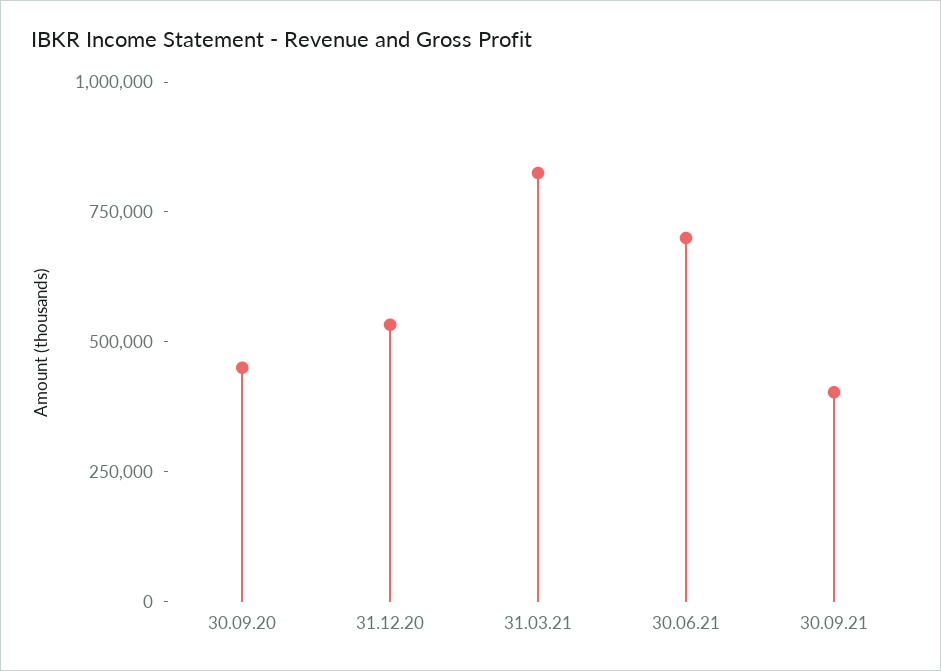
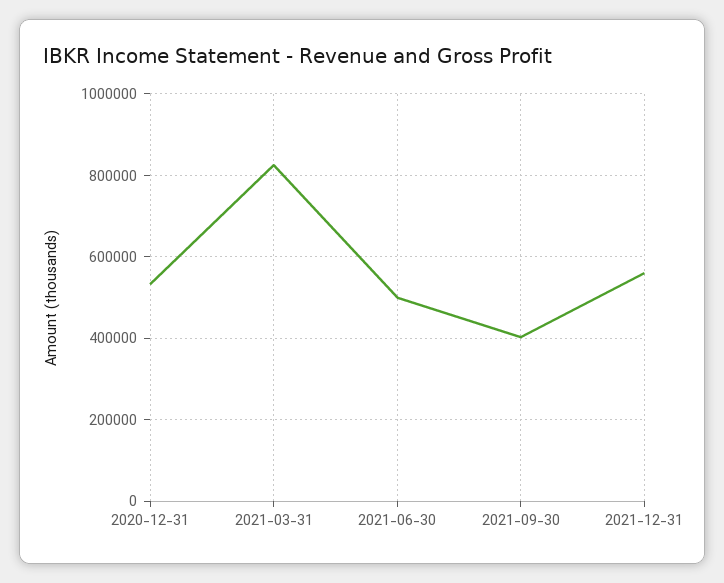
30.09.20: 450000 -> none
30.06.21: 700000 -> 500000
2021-12-31: none -> 560000

